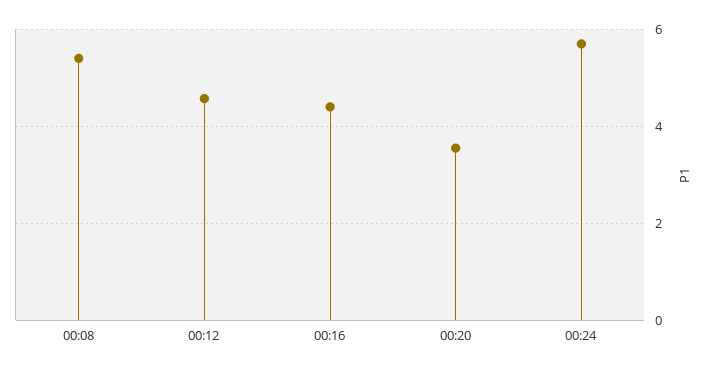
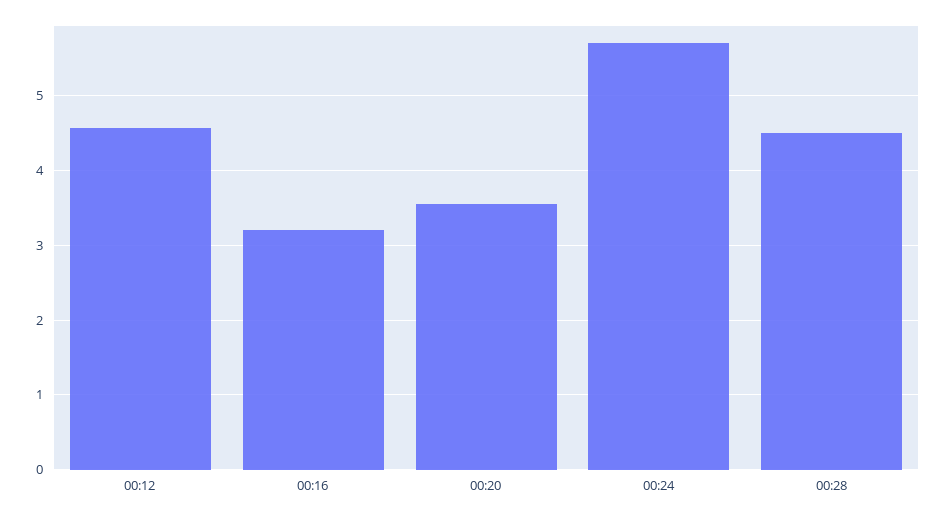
00:08: 5.4 -> none
00:16: 4.4 -> 3.2
00:28: none -> 4.5

